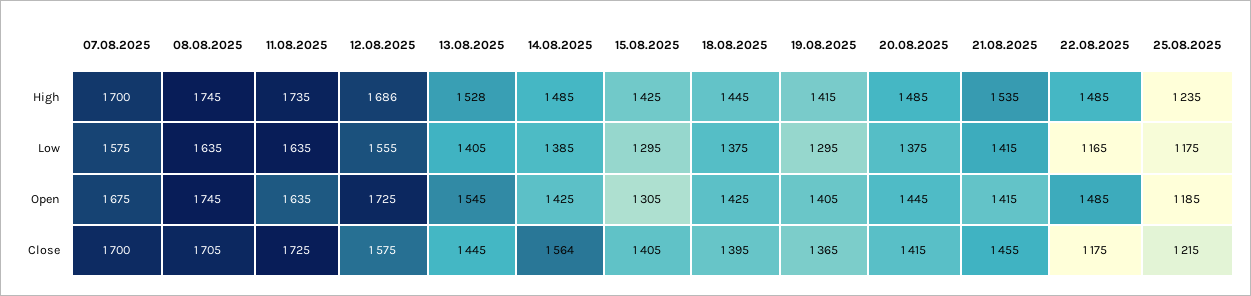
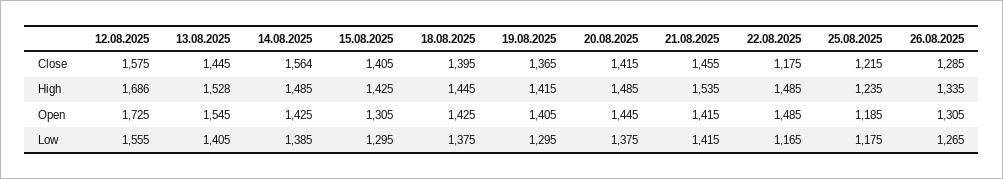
07.08.2025, High: 1700 -> none
08.08.2025, High: 1745 -> none
11.08.2025, High: 1735 -> none
07.08.2025, Low: 1575 -> none
08.08.2025, Low: 1635 -> none
11.08.2025, Low: 1635 -> none
07.08.2025, Open: 1675 -> none
08.08.2025, Open: 1745 -> none
11.08.2025, Open: 1635 -> none
07.08.2025, Close: 1700 -> none
08.08.2025, Close: 1705 -> none
11.08.2025, Close: 1725 -> none
26.08.2025, Close: none -> 1285
26.08.2025, High: none -> 1335
26.08.2025, Open: none -> 1305
26.08.2025, Low: none -> 1265

